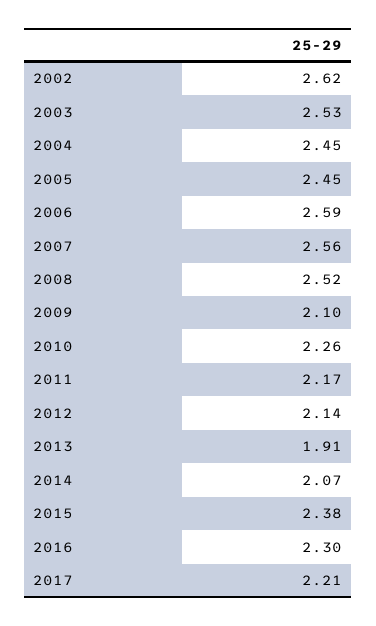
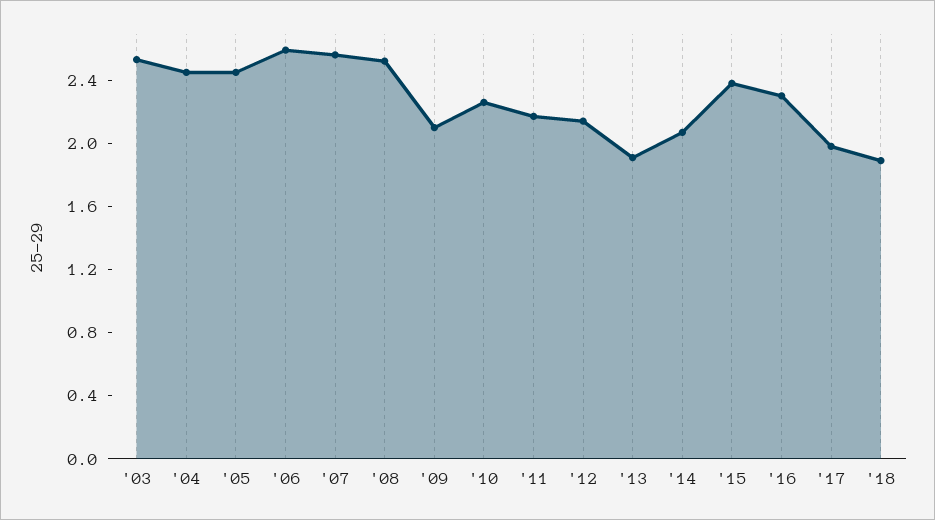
2002: 2.62 -> none
2017: 2.21 -> 2
'18: none -> 1.9

